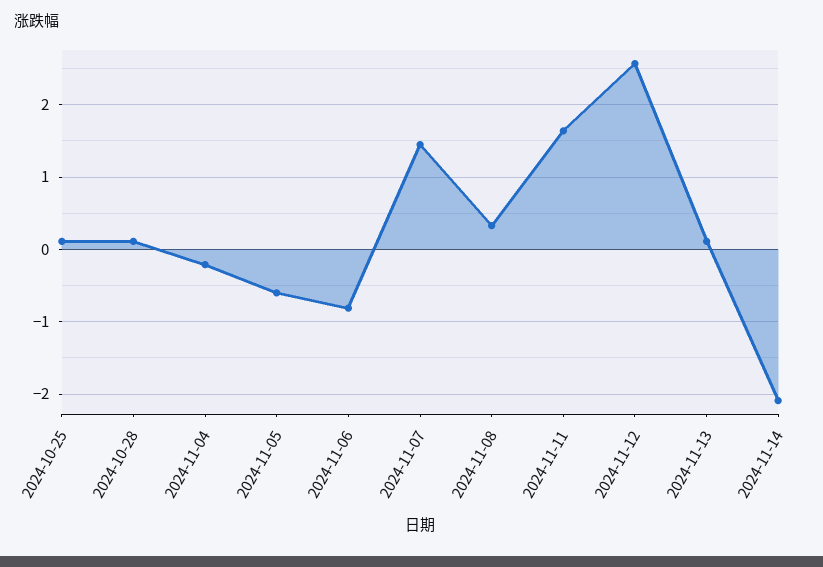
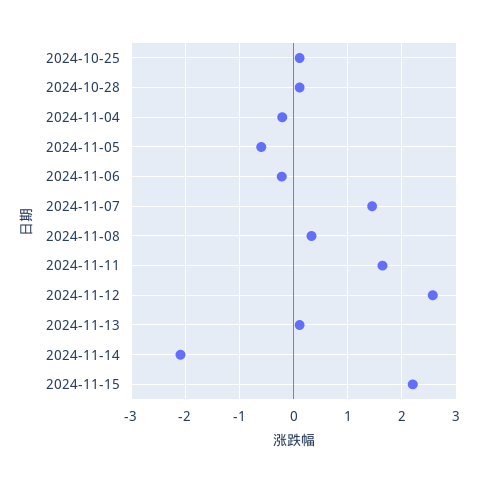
2024-11-06: -0.8 -> -0.2
2024-11-15: none -> 2.2

